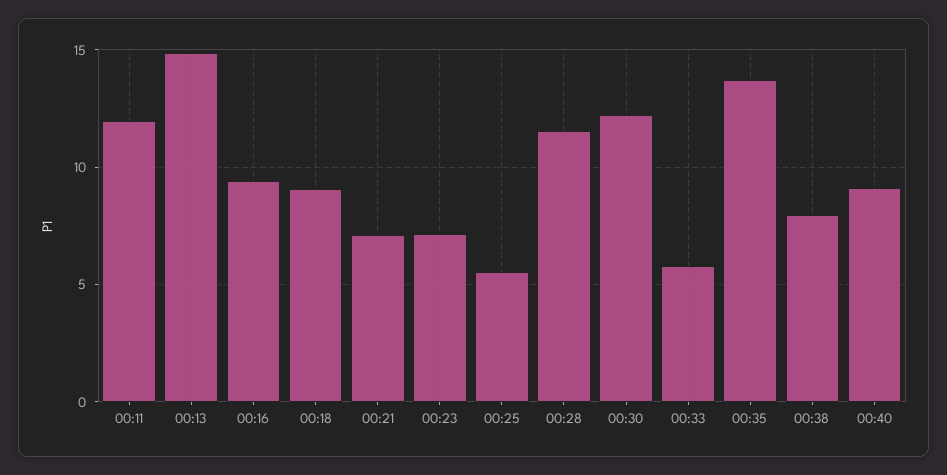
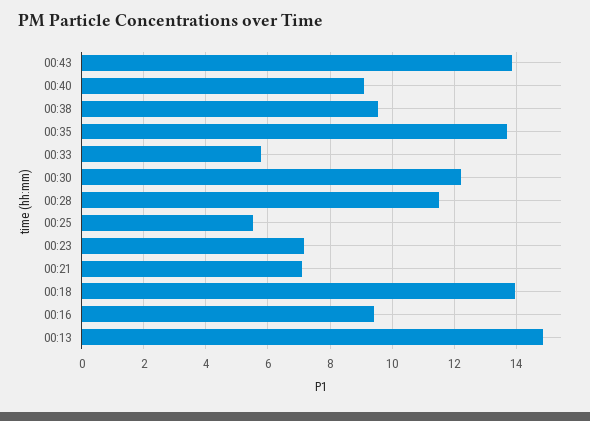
00:11: 12 -> none
00:18: 9 -> 14
00:38: 8 -> 9.6
00:43: none -> 13.8

